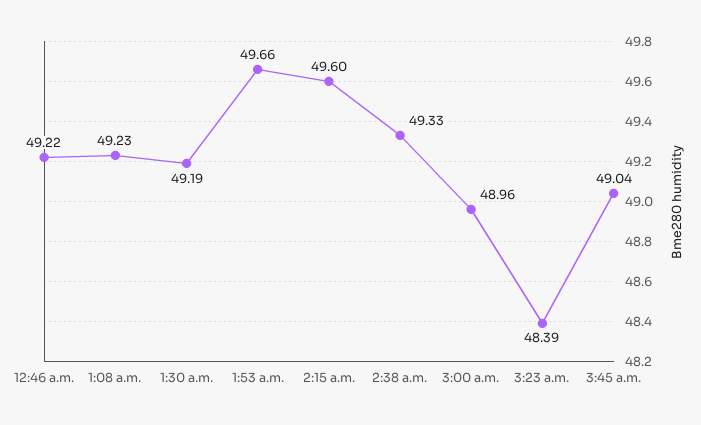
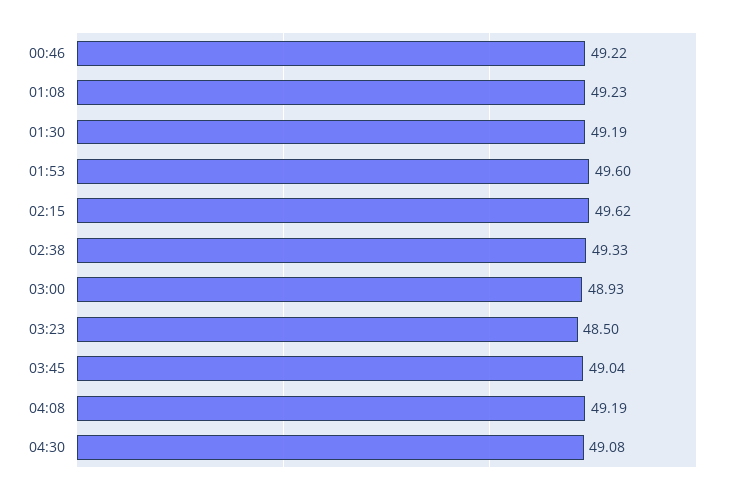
1:53 a.m.: 49.66 -> 49.6
2:15 a.m.: 49.6 -> 49.62
3:00 a.m.: 48.96 -> 48.93
3:23 a.m.: 48.39 -> 48.5
04:08: none -> 49.19
04:30: none -> 49.08

